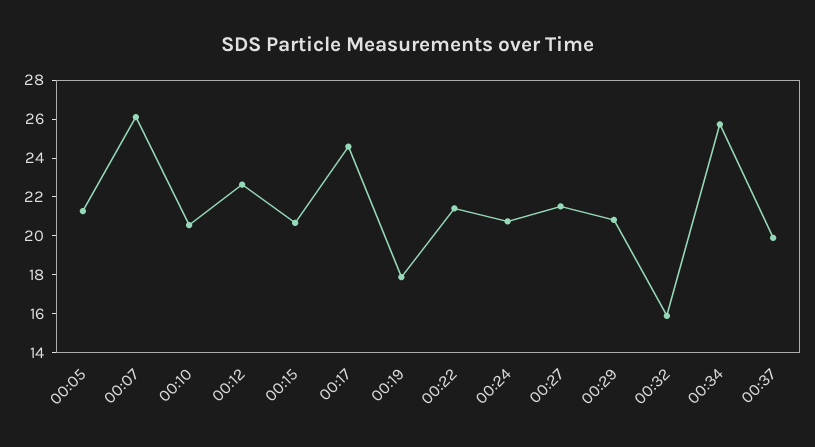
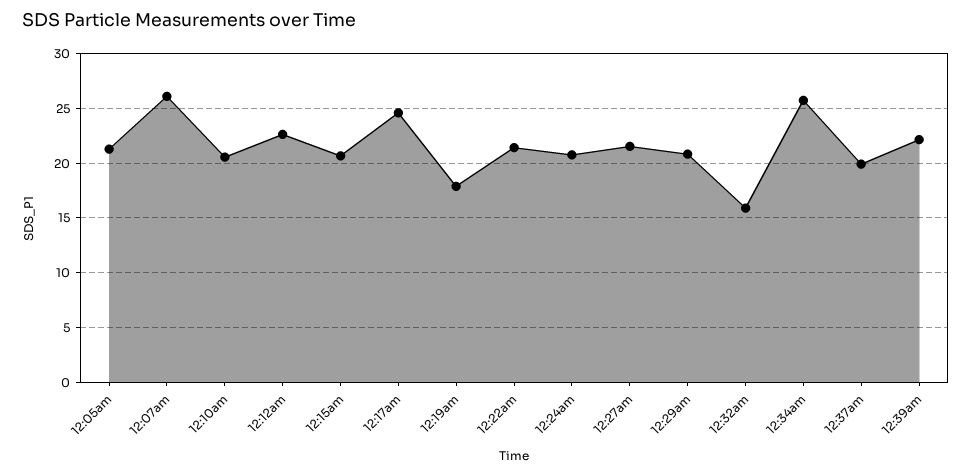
12:39am: none -> 22

